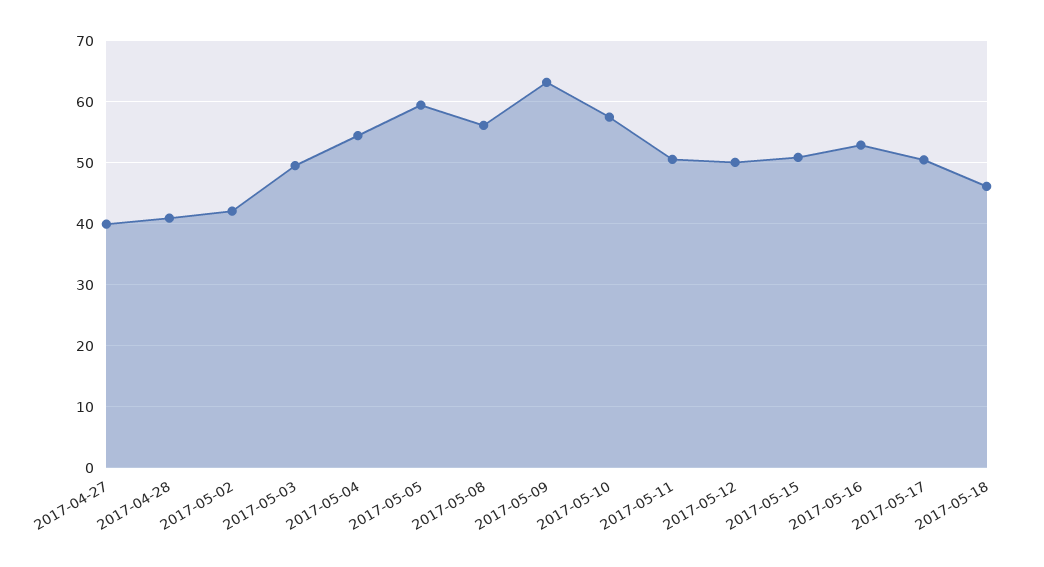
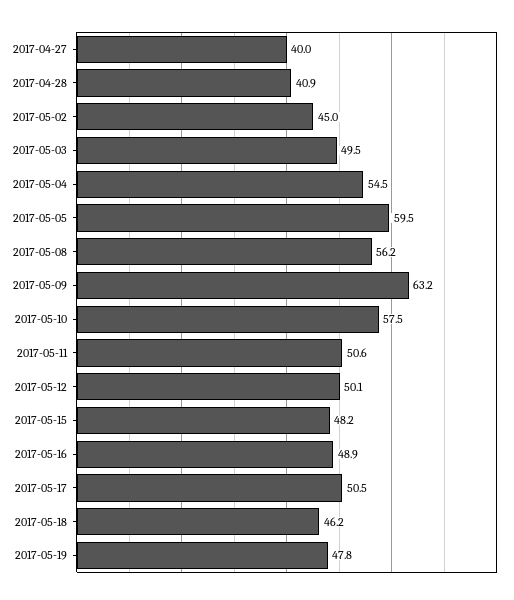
2017-05-02: 42 -> 45
2017-05-15: 51 -> 48.2
2017-05-16: 53 -> 48.9
2017-05-19: none -> 47.8

